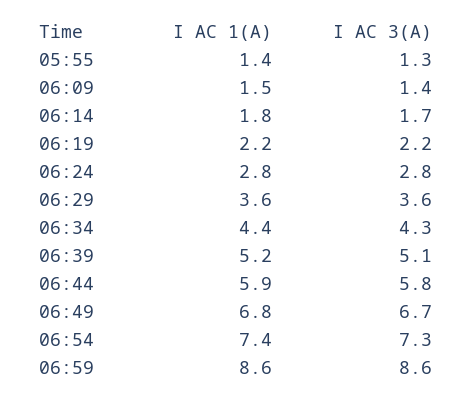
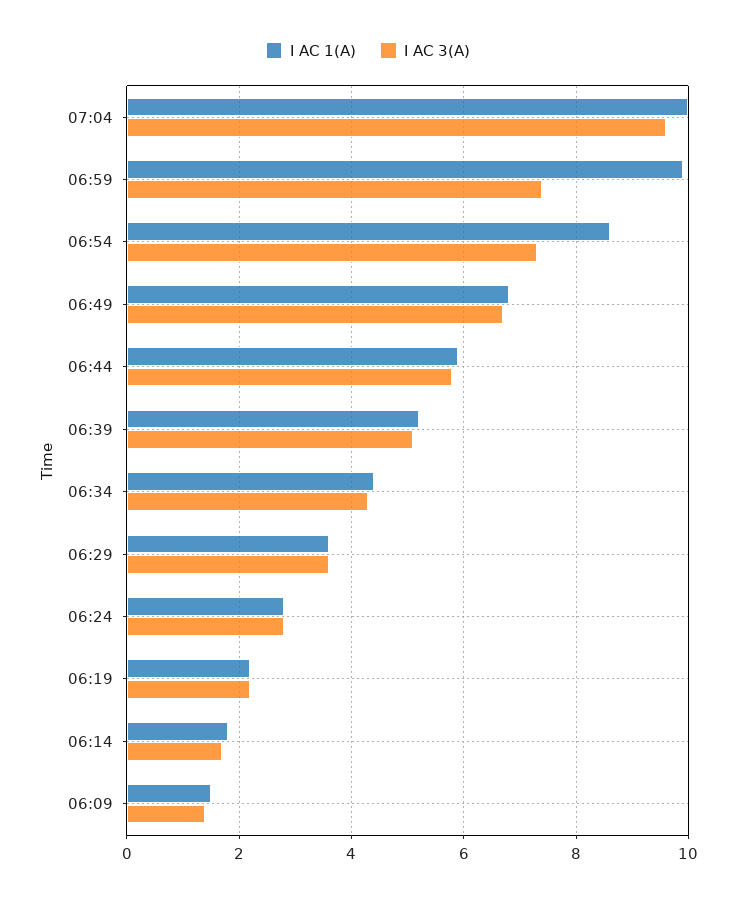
I AC 1(A), 05:55: 1.4 -> none
I AC 3(A), 05:55: 1.3 -> none
I AC 1(A), 06:54: 7.4 -> 8.5
I AC 1(A), 06:59: 8.6 -> 10
I AC 3(A), 06:59: 8.6 -> 7.5
I AC 1(A), 07:04: none -> 10
I AC 3(A), 07:04: none -> 9.5

